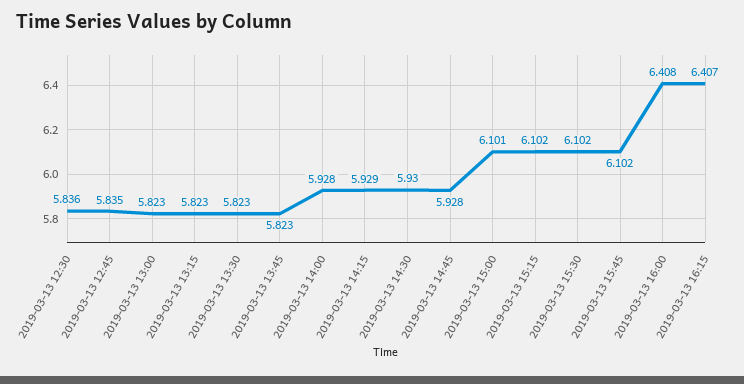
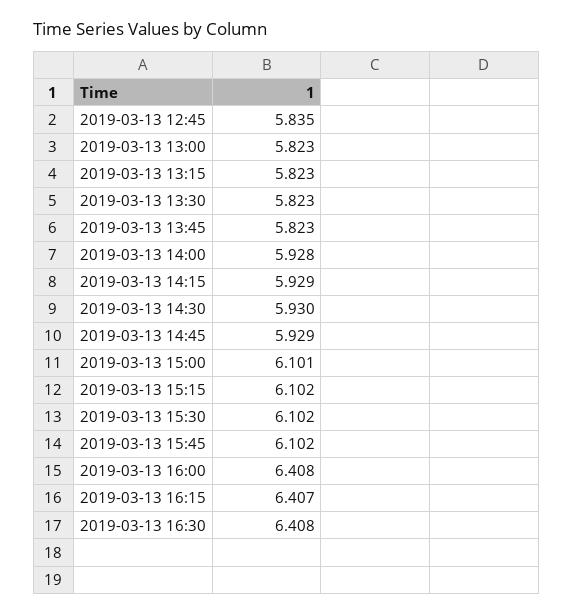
2019-03-13 12:30: 5.836 -> none
2019-03-13 14:45: 5.928 -> 5.929
2019-03-13 16:30: none -> 6.408

